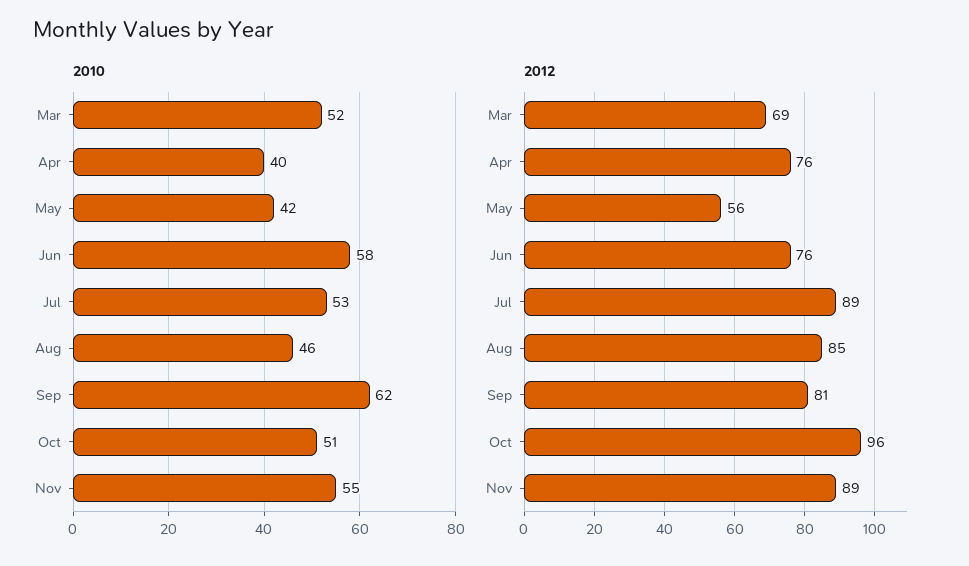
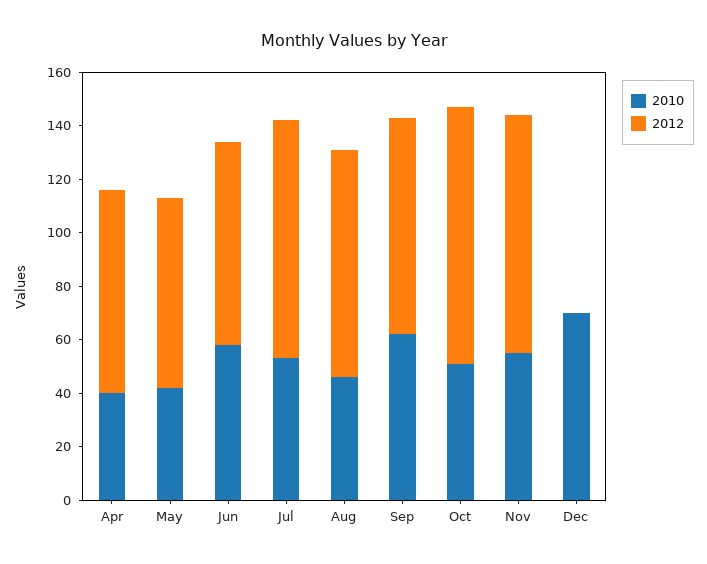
2010, Mar: 52 -> none
2012, Mar: 69 -> none
2012, May: 56 -> 70
2010, Dec: none -> 70
2012, Dec: none -> 0

